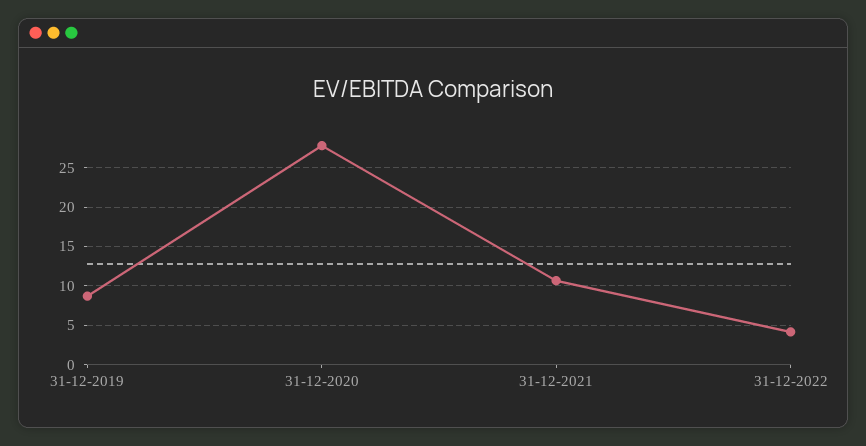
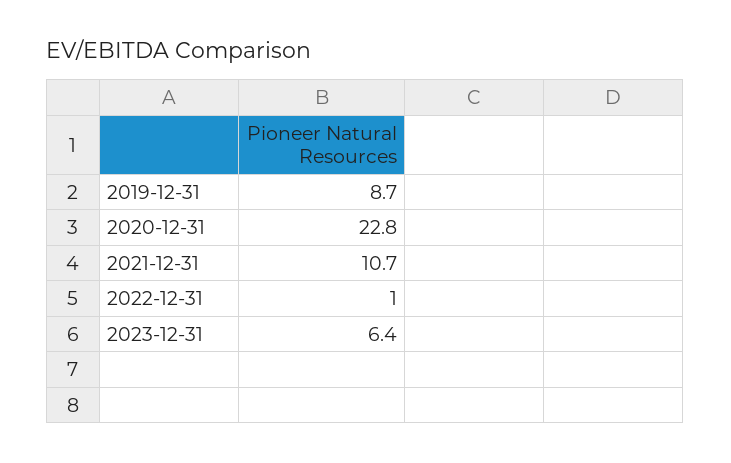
31-12-2020: 28 -> 22.8
31-12-2022: 4 -> 1
2023-12-31: none -> 6.4

